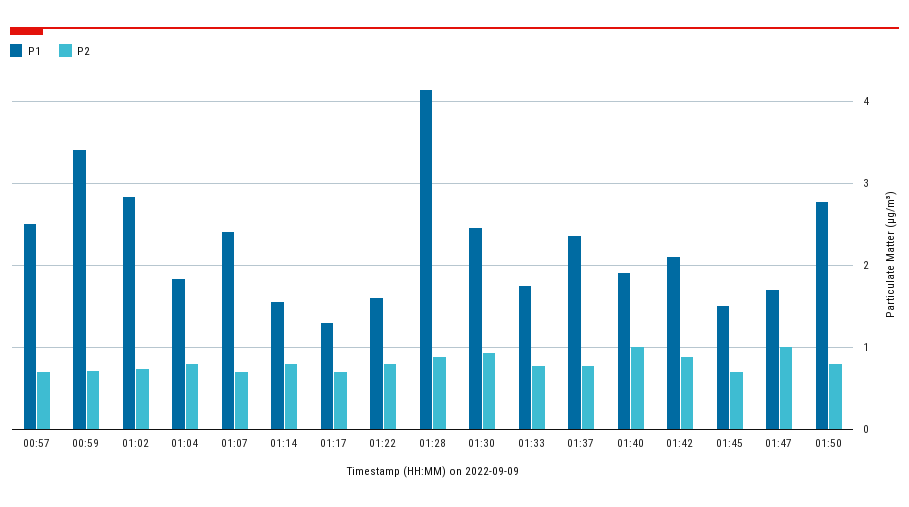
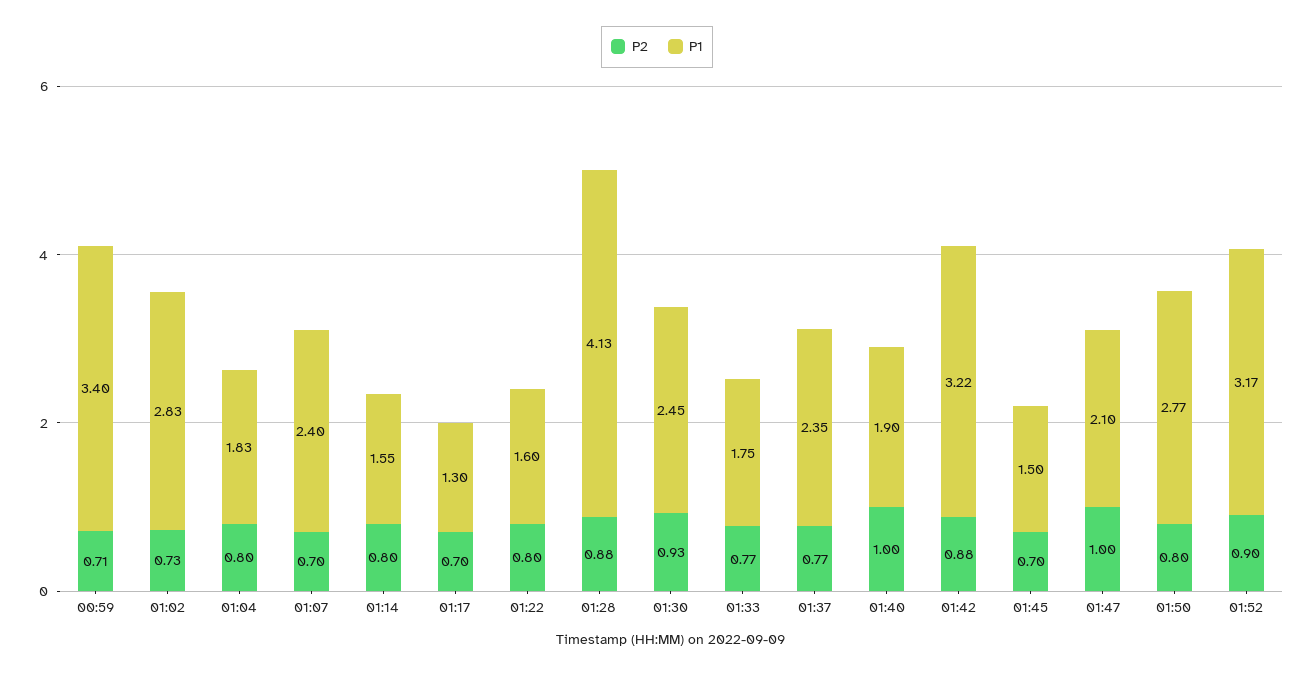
P1, 00:57: 2.5 -> none
P2, 00:57: 0.7 -> none
P1, 01:42: 2.1 -> 3.22
P1, 01:47: 1.7 -> 2.1
P2, 01:52: none -> 0.9
P1, 01:52: none -> 3.17

